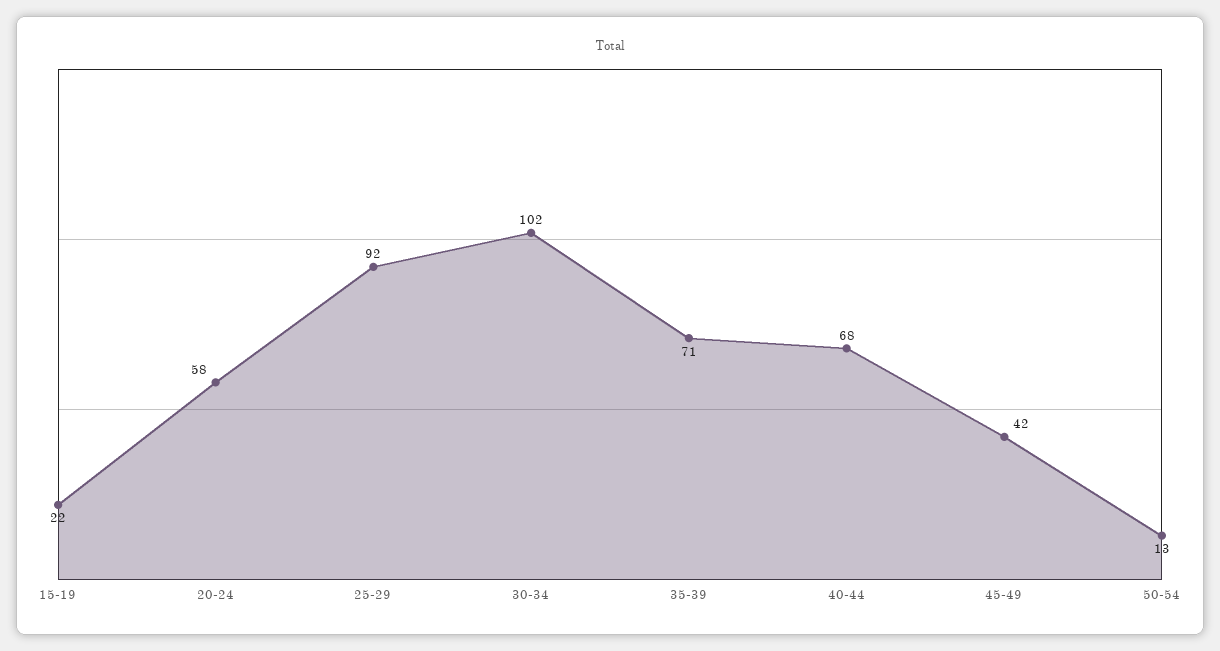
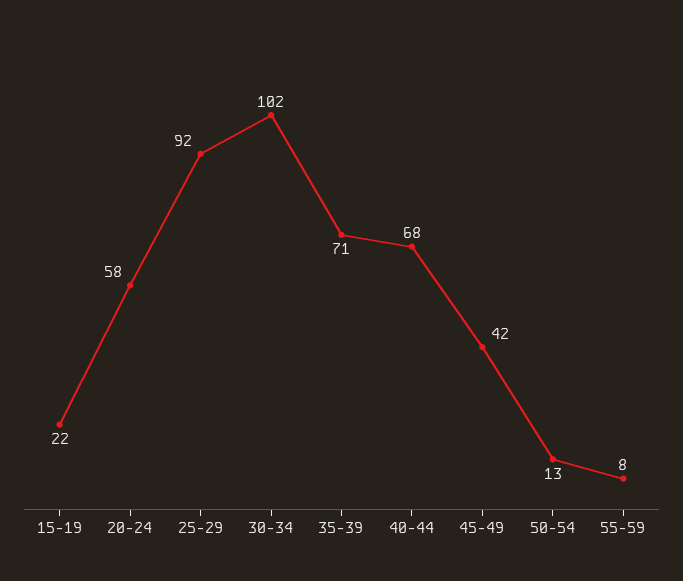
55-59: none -> 8

